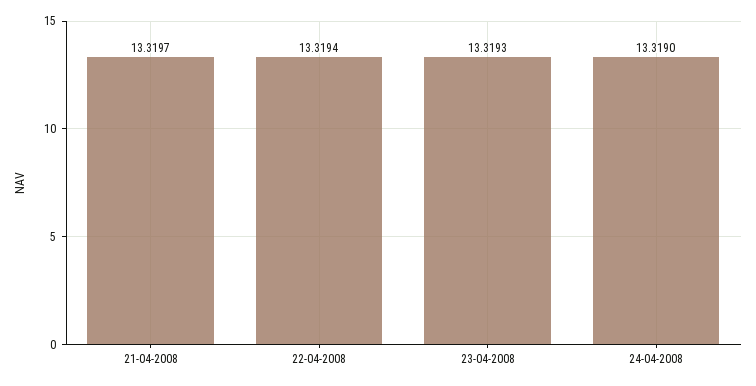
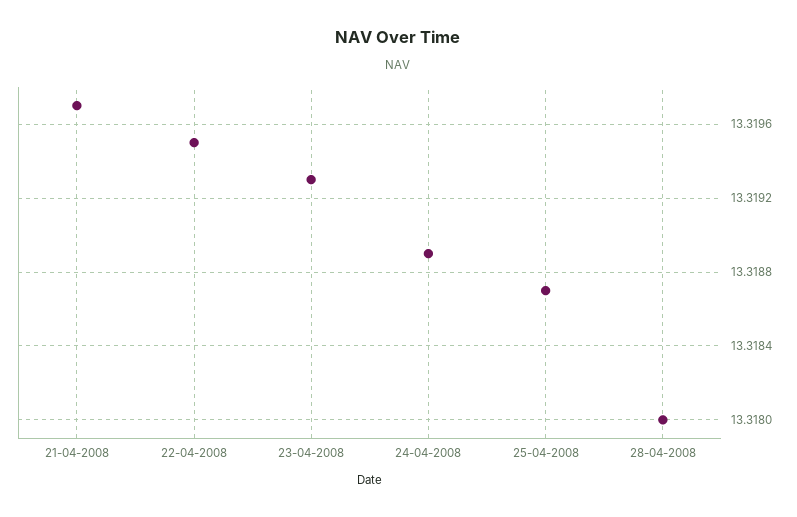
22-04-2008: 13.3194 -> 13.3195
24-04-2008: 13.319 -> 13.3189
25-04-2008: none -> 13.3187
28-04-2008: none -> 13.318

